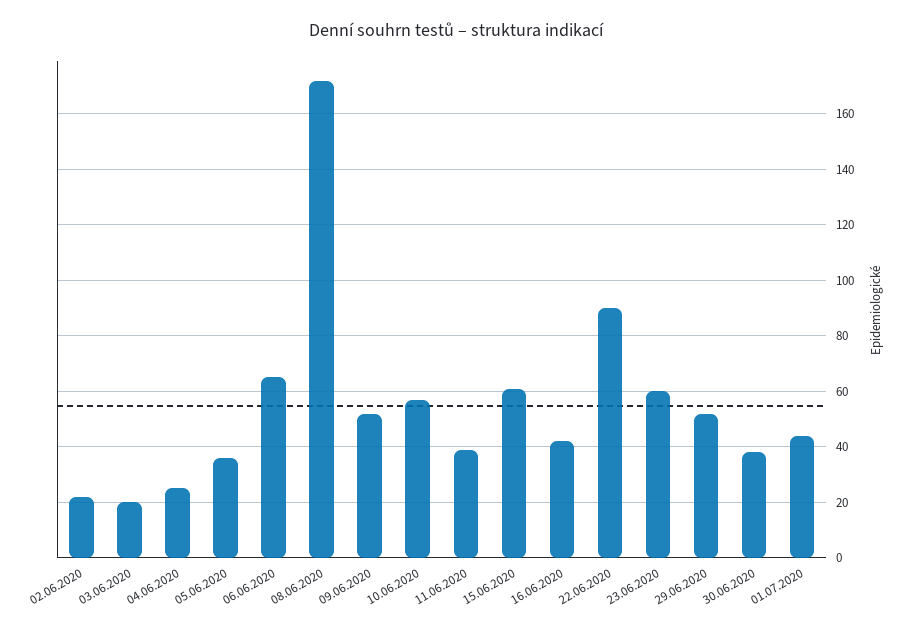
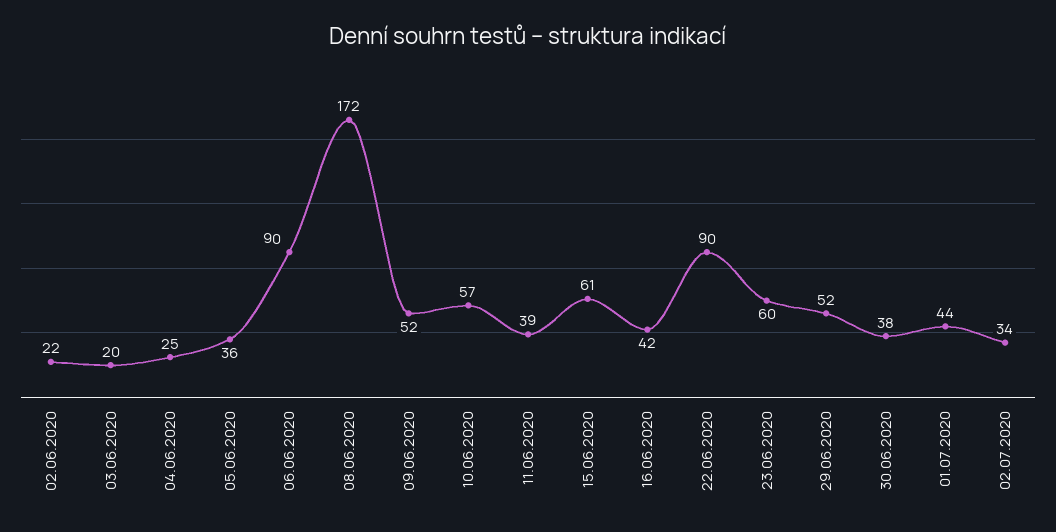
06.06.2020: 65 -> 90
02.07.2020: none -> 34

